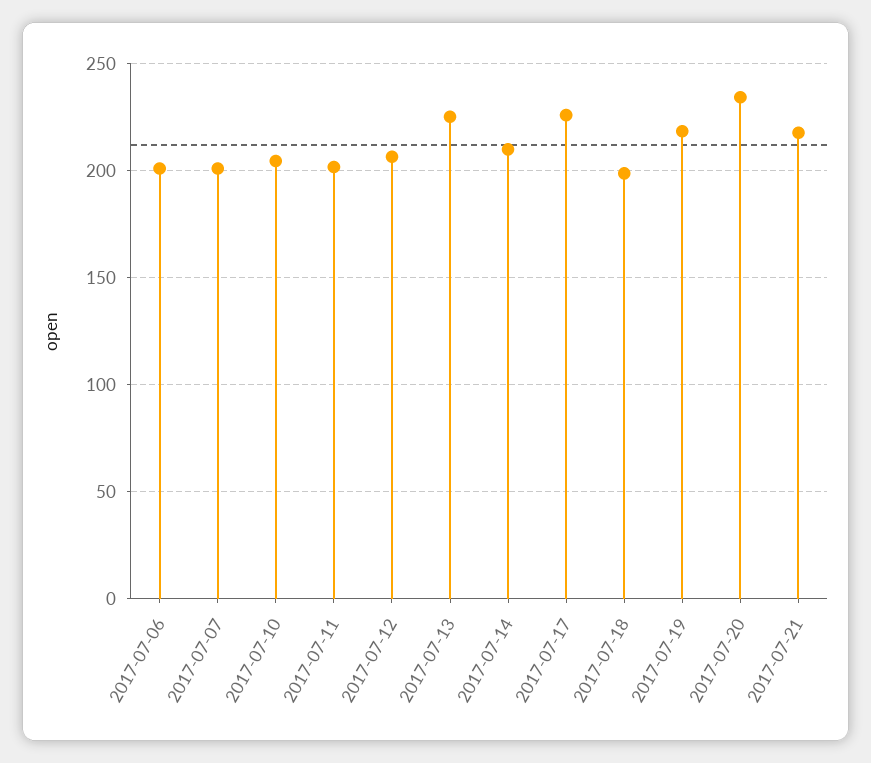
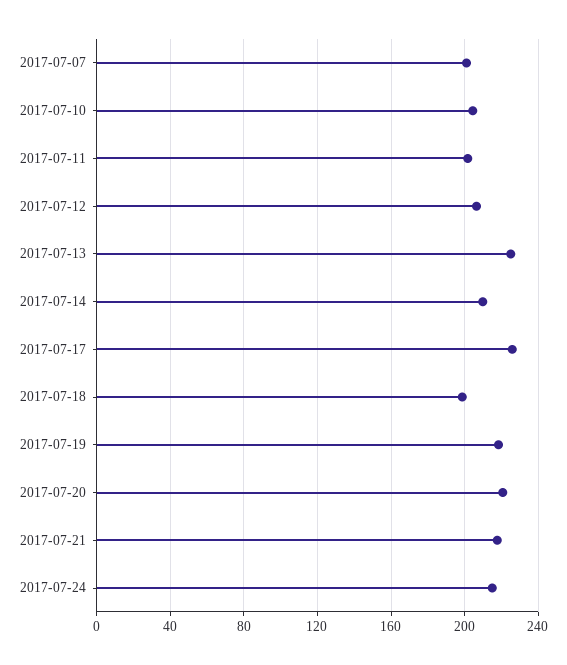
2017-07-06: 200 -> none
2017-07-20: 235 -> 220
2017-07-24: none -> 215

